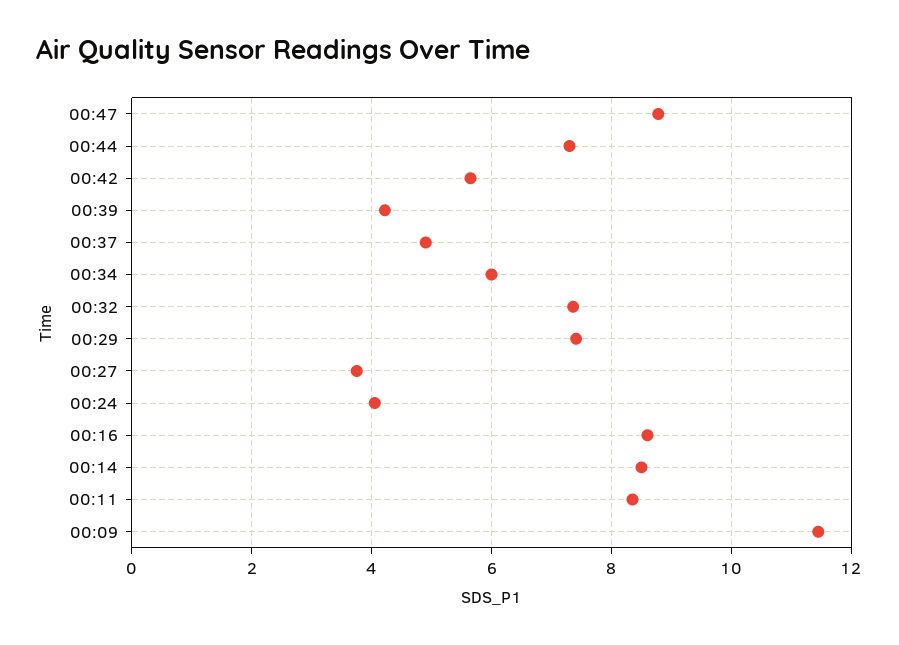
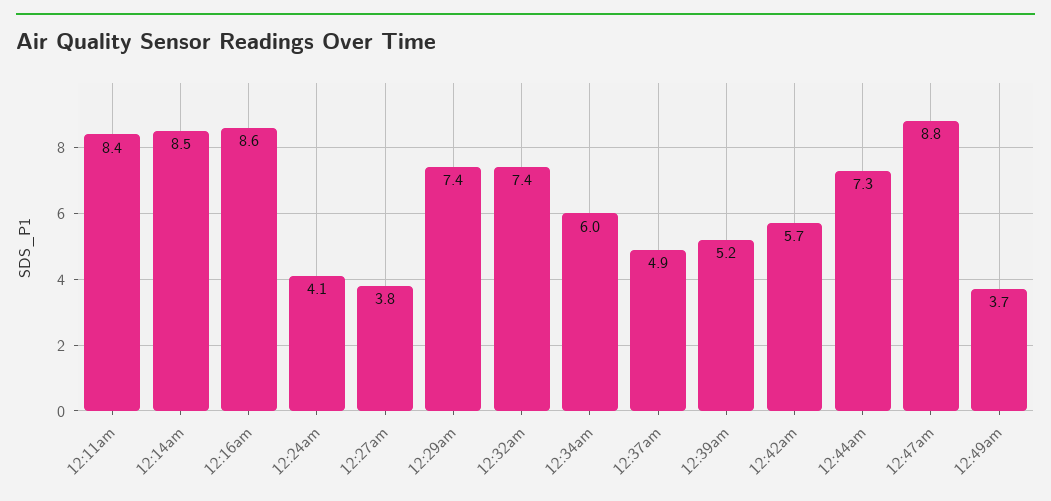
00:39: 4.2 -> 5.2
00:09: 11.4 -> none
12:49am: none -> 3.7

